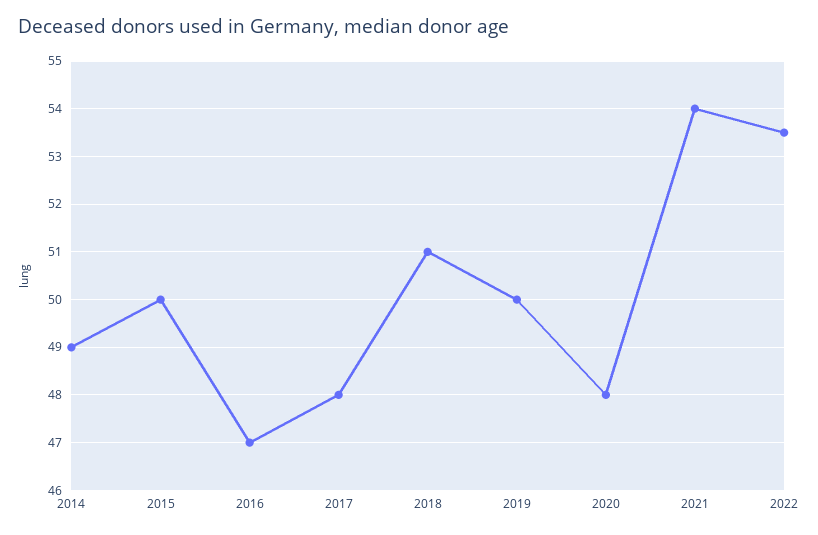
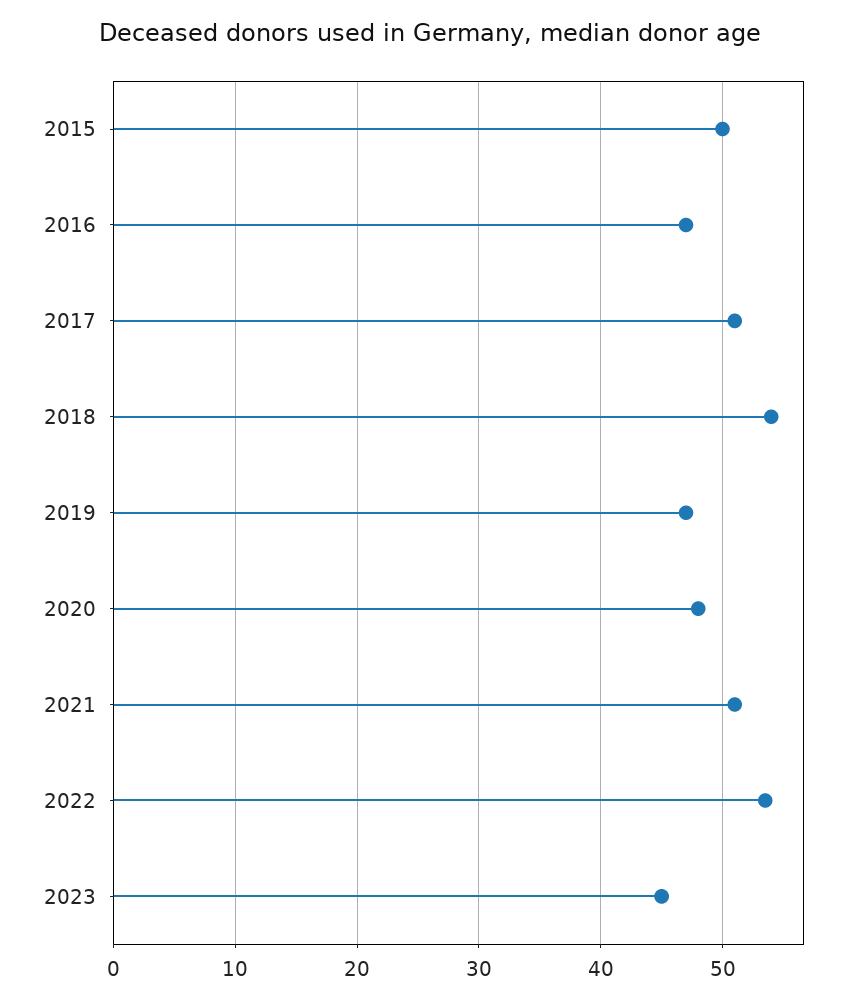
2014: 49 -> none
2017: 48 -> 51
2018: 51 -> 54
2019: 50 -> 47
2021: 54 -> 51
2023: none -> 45

